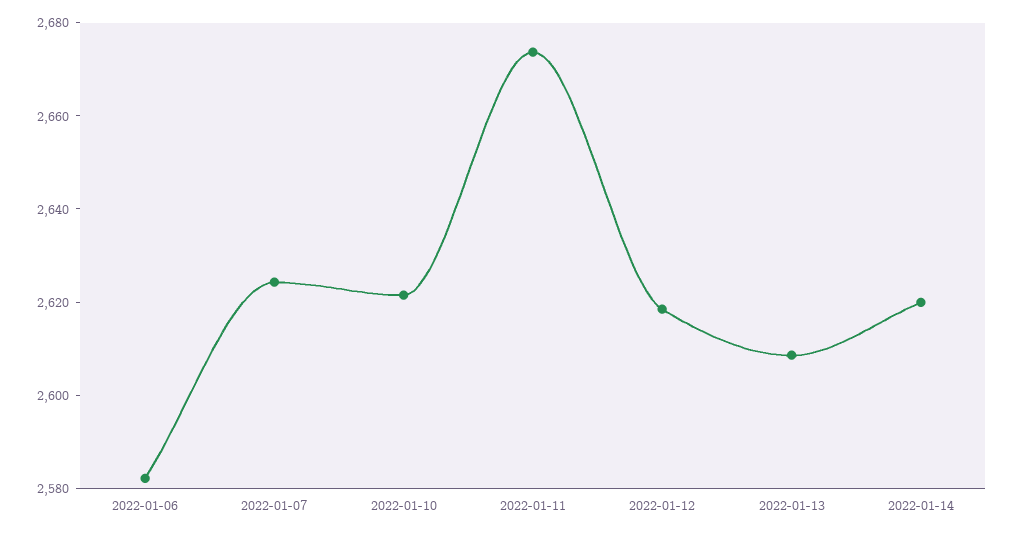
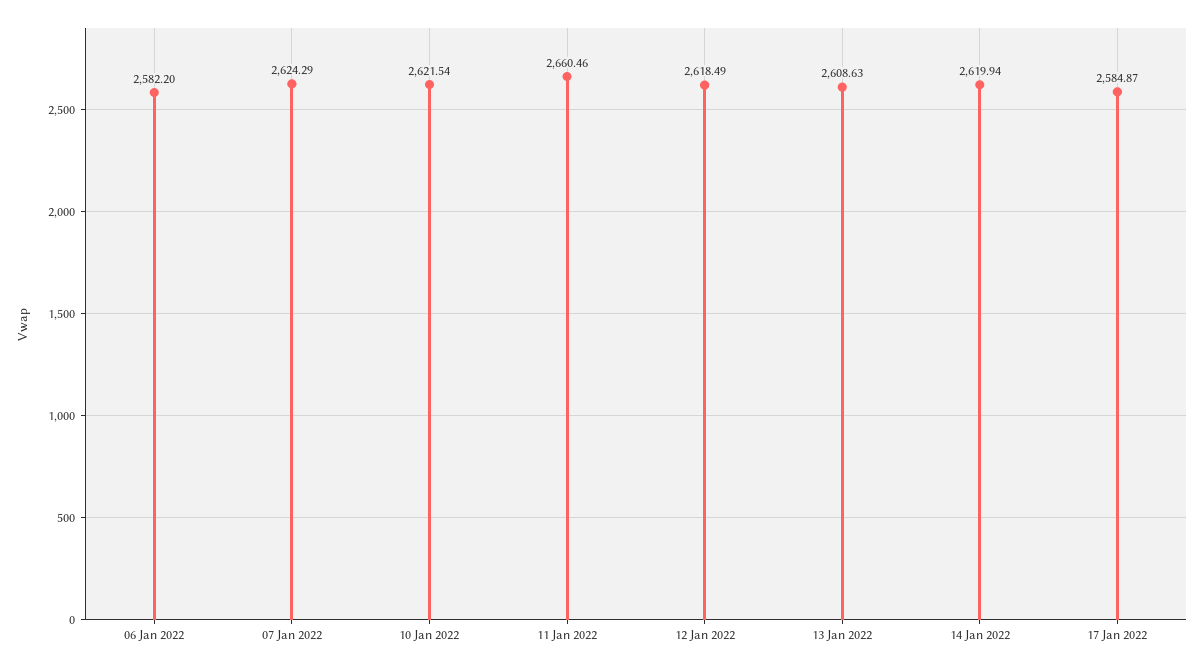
2022-01-11: 2675 -> 2660.46
17 Jan 2022: none -> 2584.87

